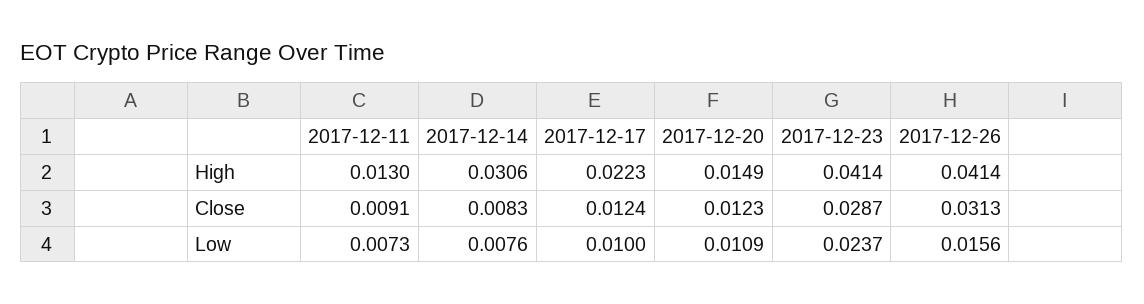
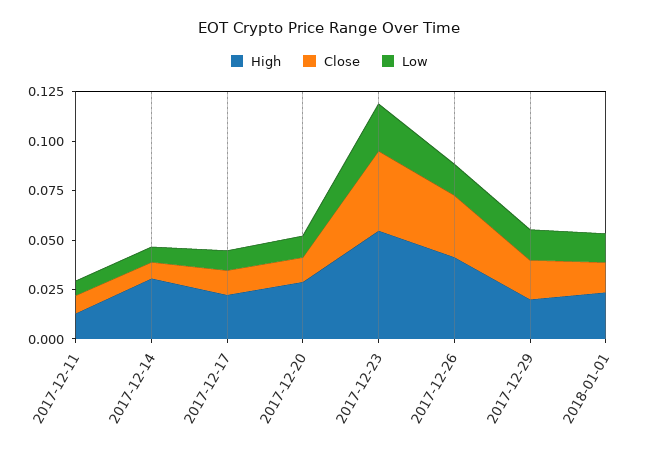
High, 2017-12-20: 0.0149 -> 0.03
High, 2017-12-23: 0.0414 -> 0.055
Close, 2017-12-23: 0.0287 -> 0.04
High, 2017-12-29: none -> 0.02
Close, 2017-12-29: none -> 0.02
Low, 2017-12-29: none -> 0.015
High, 2018-01-01: none -> 0.025
Close, 2018-01-01: none -> 0.015
Low, 2018-01-01: none -> 0.015

